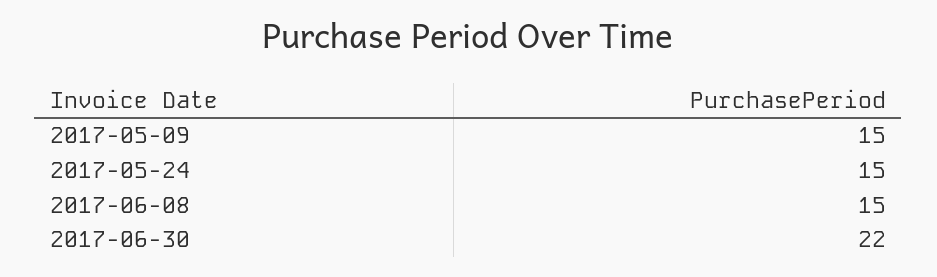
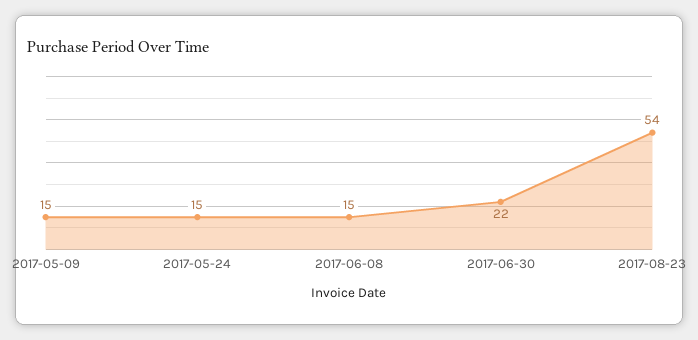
2017-08-23: none -> 54

